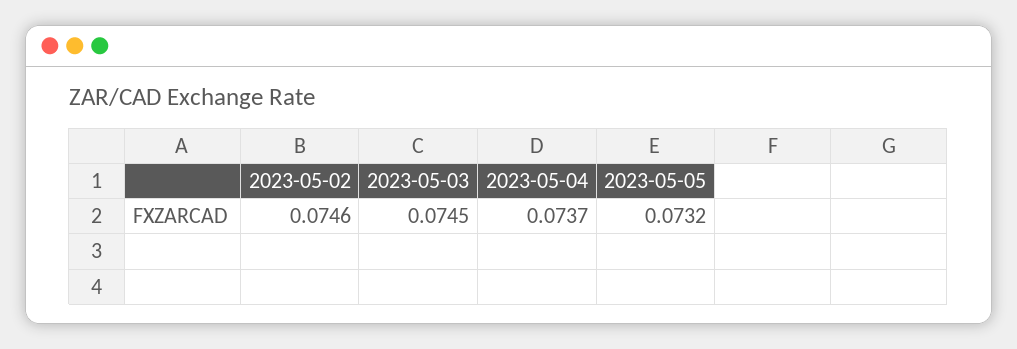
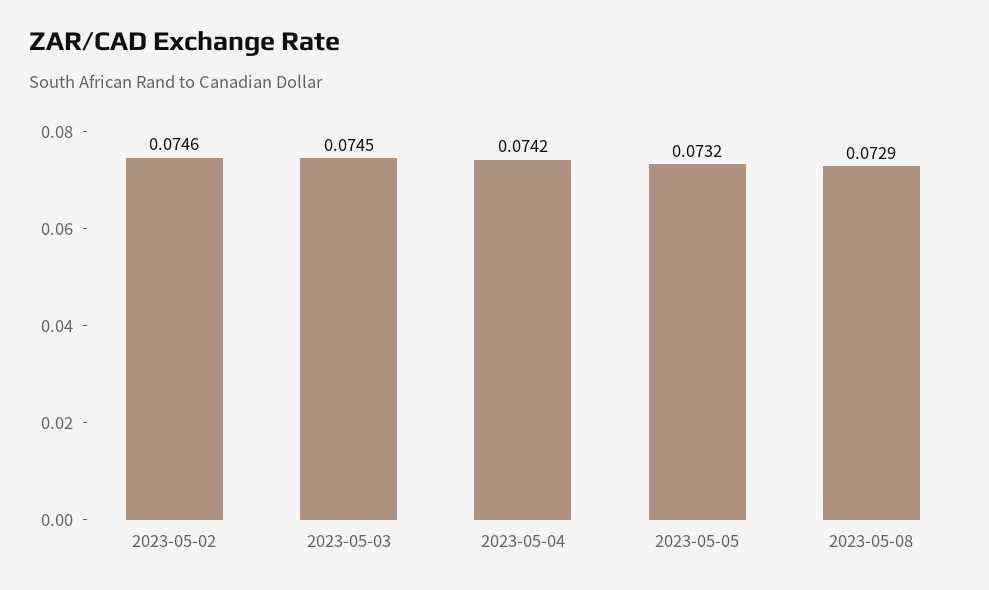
2023-05-04: 0.0737 -> 0.0742
2023-05-08: none -> 0.0729

